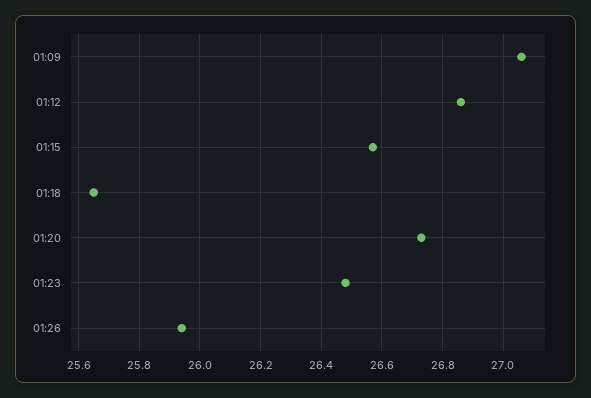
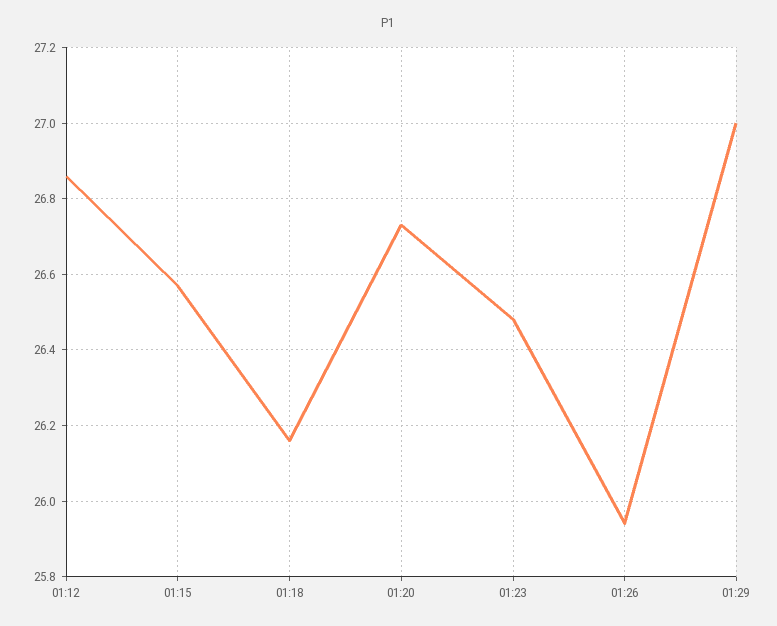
01:09: 27.05 -> none
01:18: 25.65 -> 26.15
01:29: none -> 27

